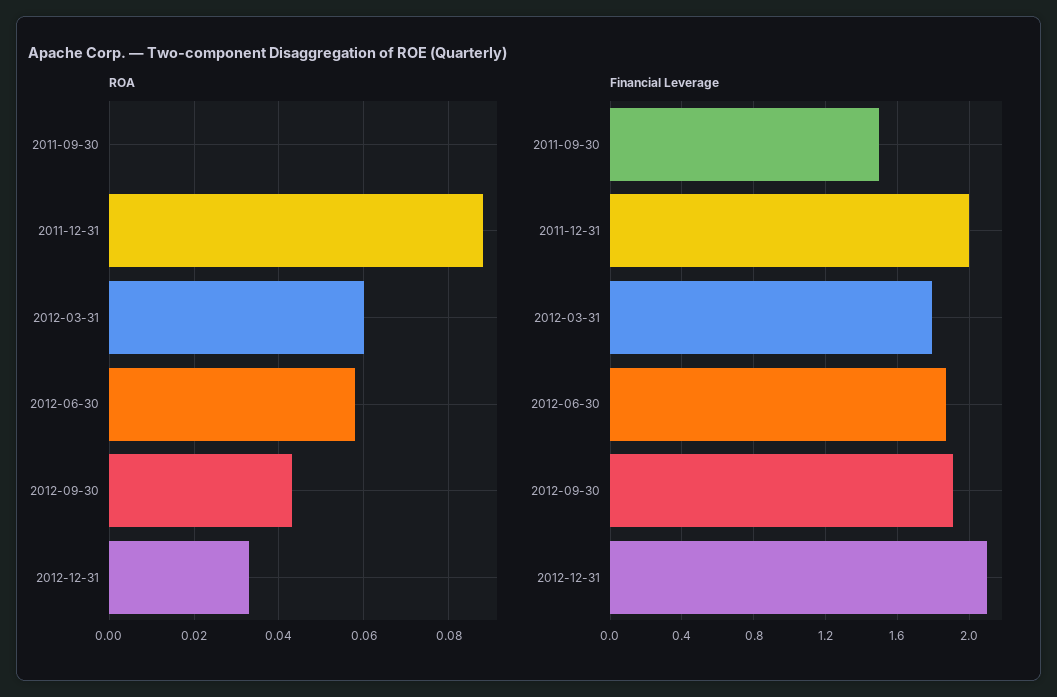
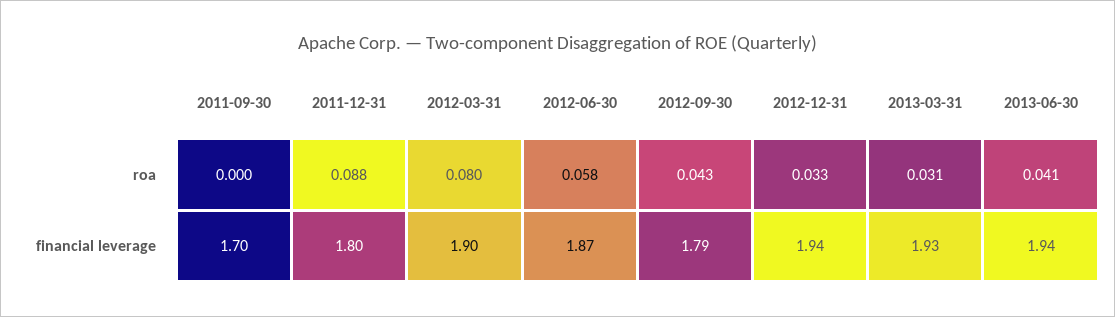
ROA, 2012-03-31: 0.06 -> 0.08
Financial Leverage, 2011-09-30: 1.5 -> 1.7
Financial Leverage, 2011-12-31: 2 -> 1.8
Financial Leverage, 2012-03-31: 1.8 -> 1.9
Financial Leverage, 2012-09-30: 1.9 -> 1.79
Financial Leverage, 2012-12-31: 2.1 -> 1.94
ROA, 2013-03-31: none -> 0.031
ROA, 2013-06-30: none -> 0.041
Financial Leverage, 2013-03-31: none -> 1.93
Financial Leverage, 2013-06-30: none -> 1.94

